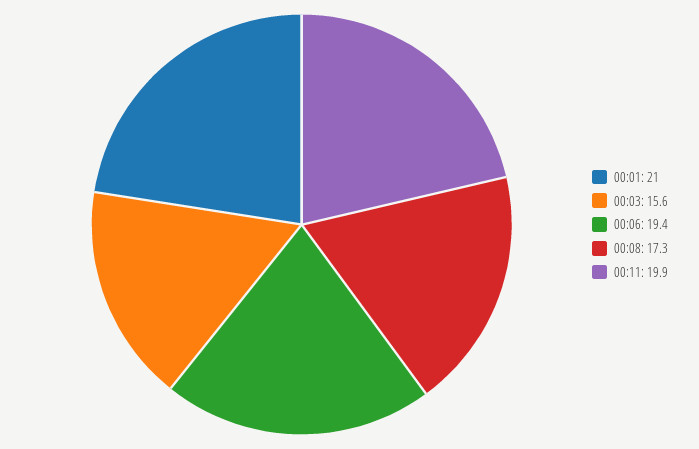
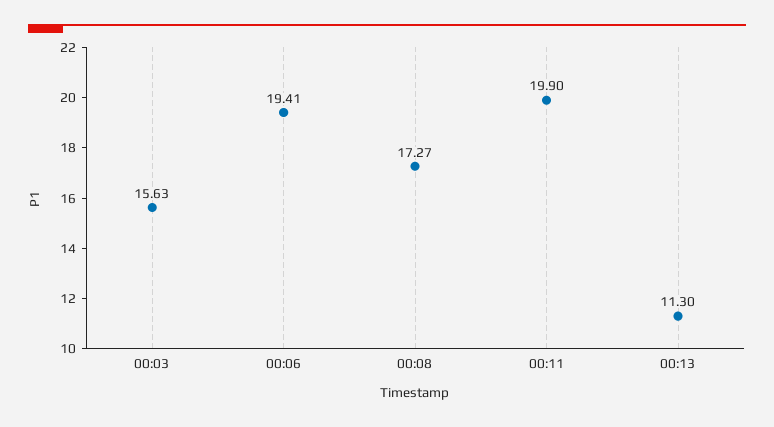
00:01: 21 -> none
00:13: none -> 11.3

